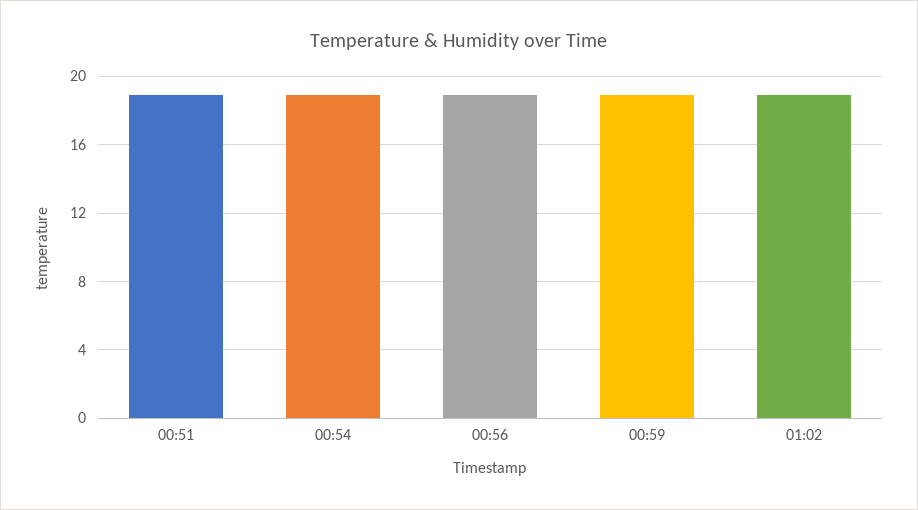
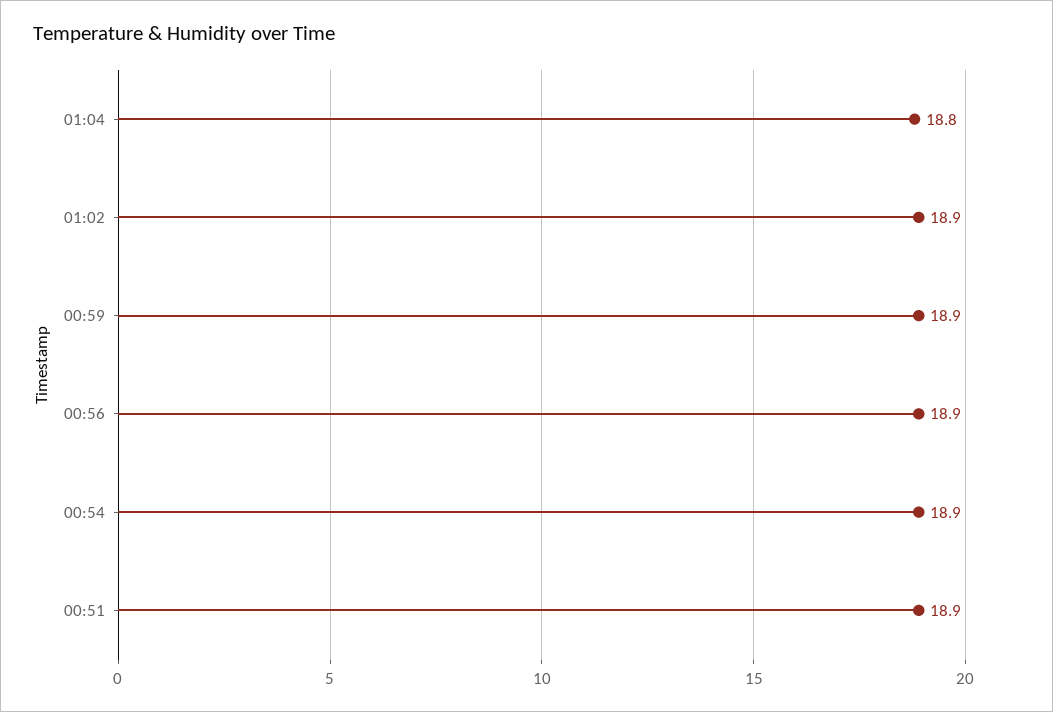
01:04: none -> 18.8

